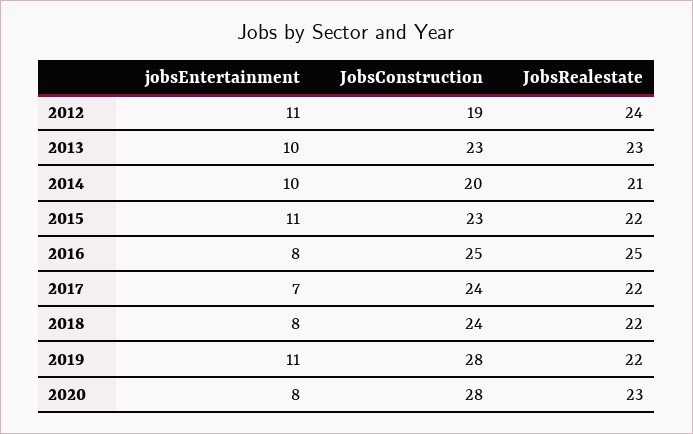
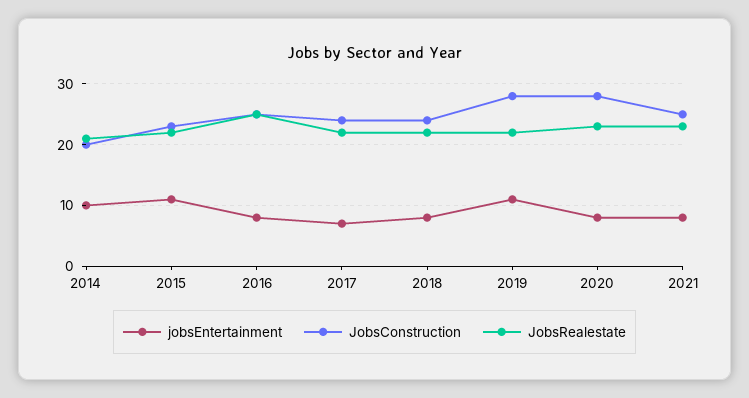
jobsEntertainment, 2012: 11 -> none
JobsConstruction, 2012: 19 -> none
JobsRealestate, 2012: 24 -> none
jobsEntertainment, 2013: 10 -> none
JobsConstruction, 2013: 23 -> none
JobsRealestate, 2013: 23 -> none
jobsEntertainment, 2021: none -> 8
JobsConstruction, 2021: none -> 25
JobsRealestate, 2021: none -> 23

